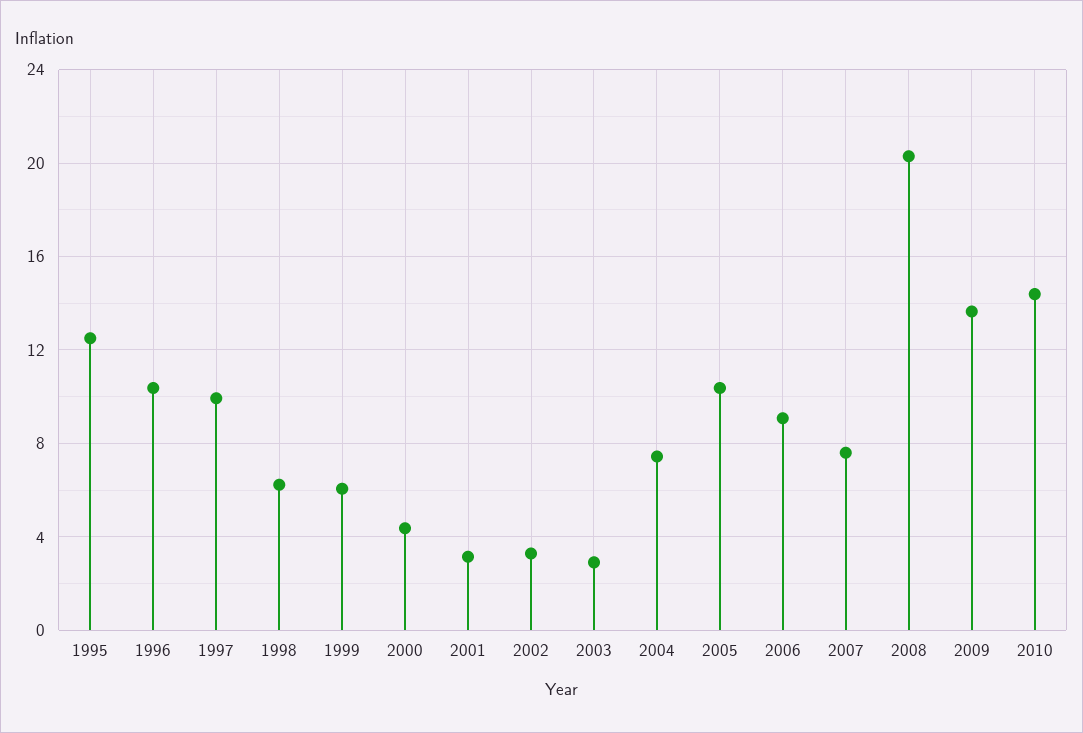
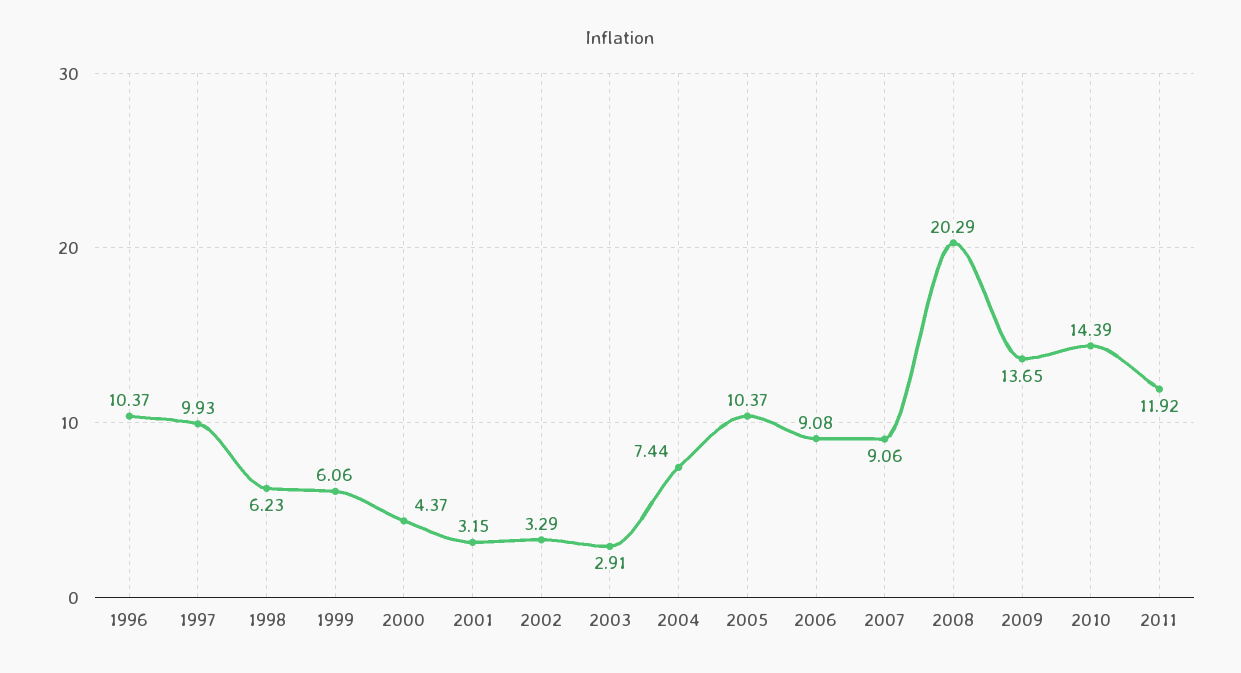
1995: 12.5 -> none
2007: 7.5 -> 9.06
2011: none -> 11.92

